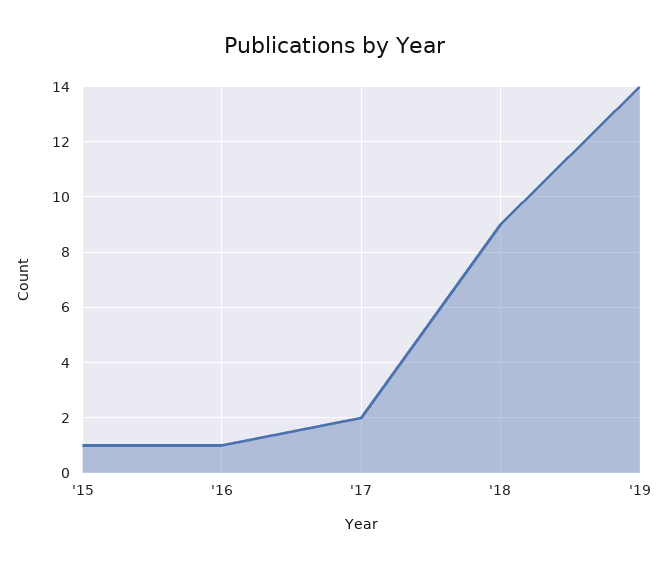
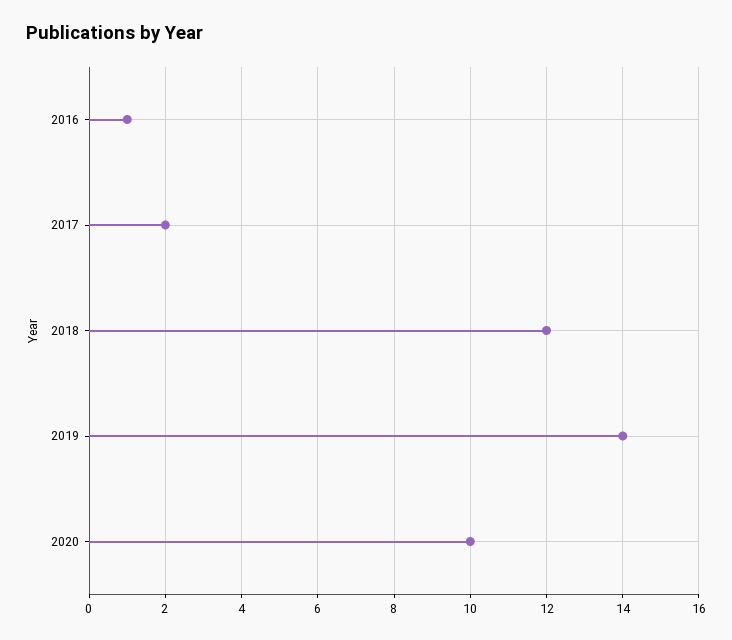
'15: 1 -> none
'18: 9 -> 12
2020: none -> 10

